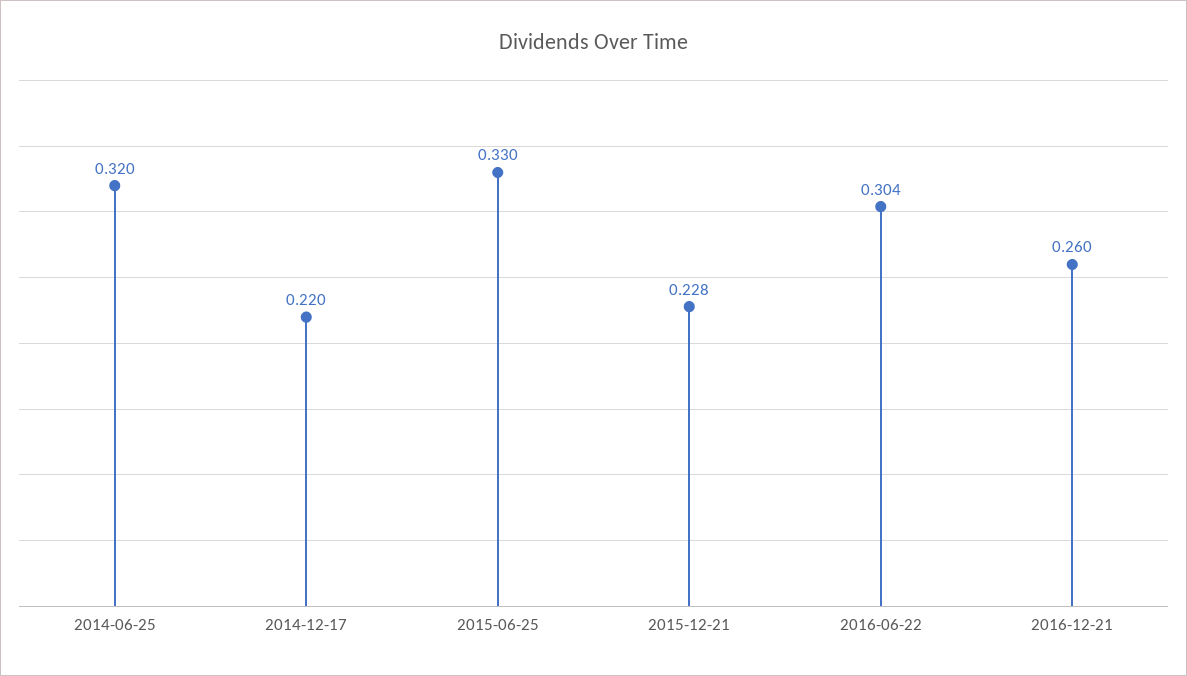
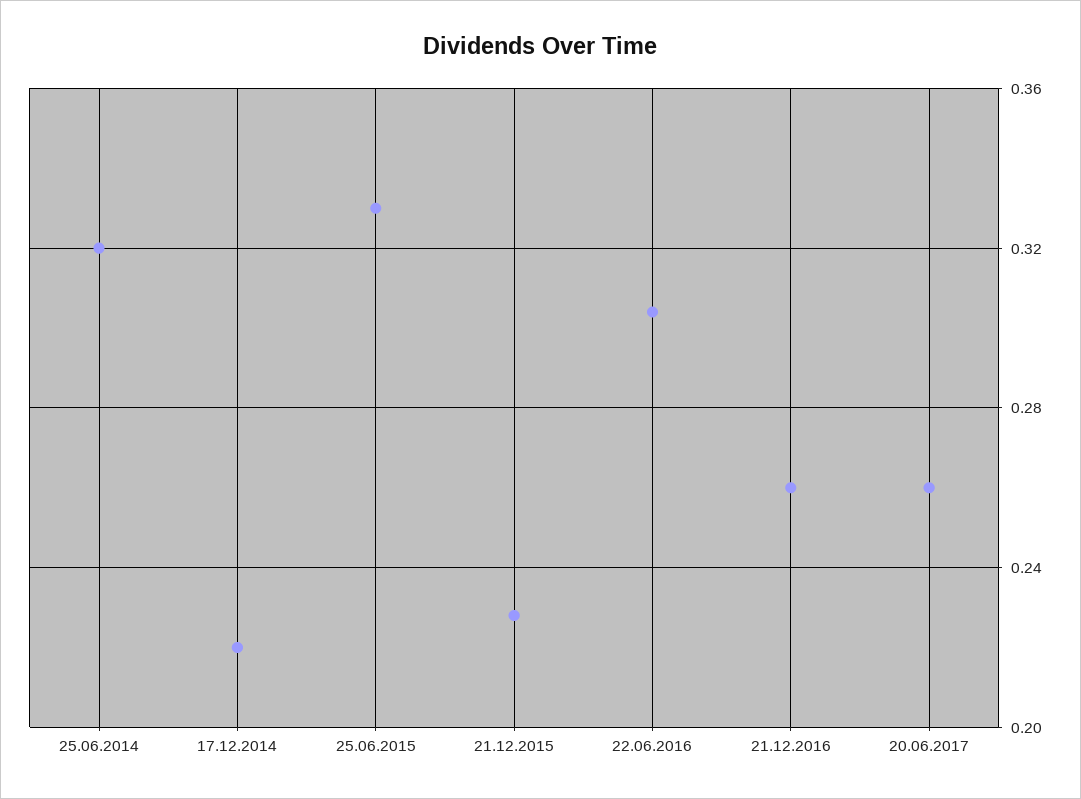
20.06.2017: none -> 0.26

